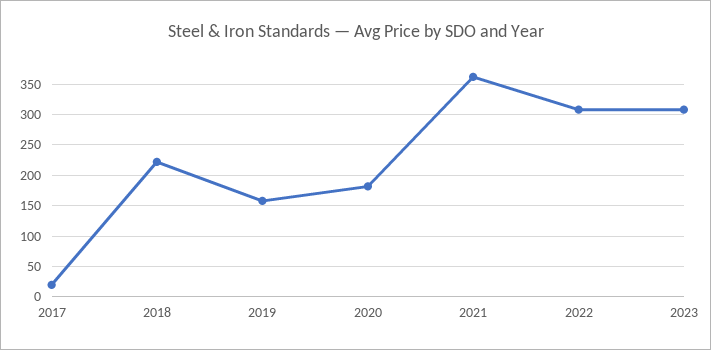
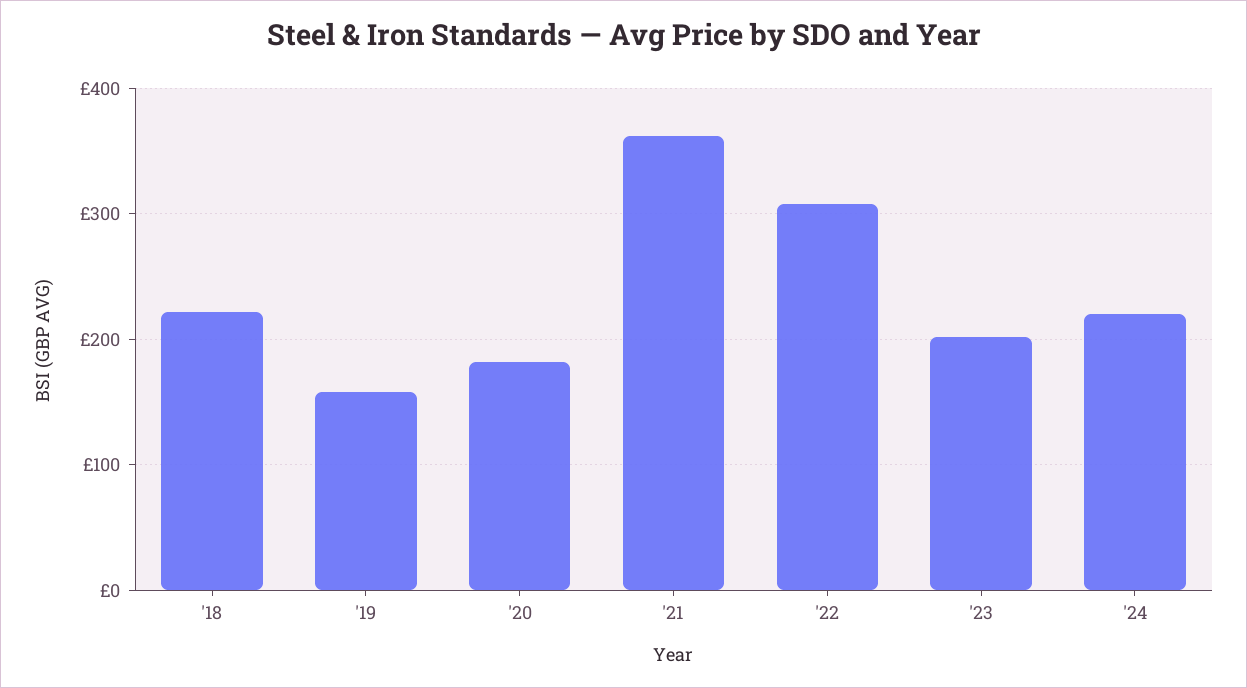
2017: 20 -> none
2023: 310 -> 200
'24: none -> 220

